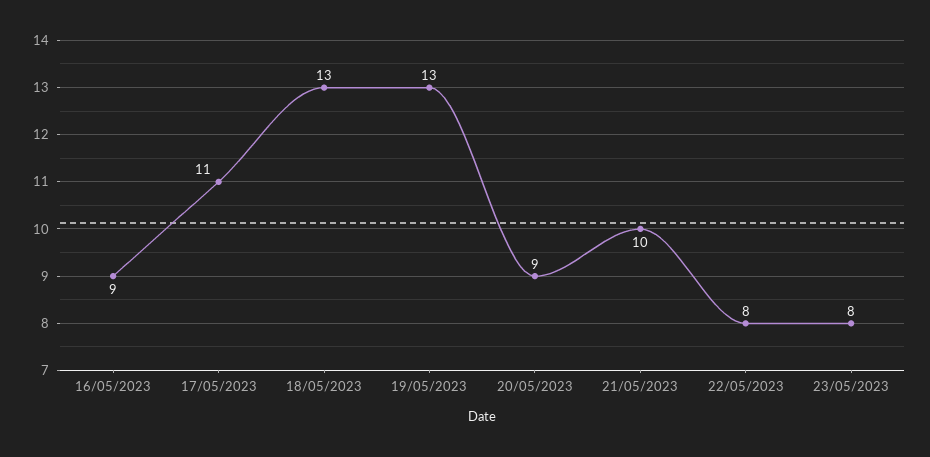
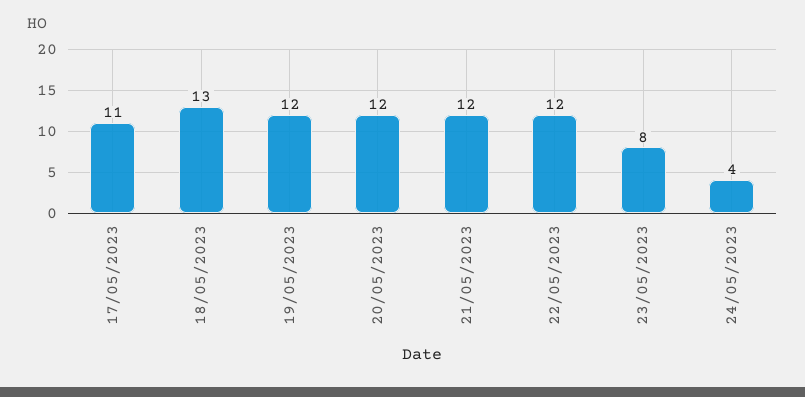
16/05/2023: 9 -> none
19/05/2023: 13 -> 12
20/05/2023: 9 -> 12
21/05/2023: 10 -> 12
22/05/2023: 8 -> 12
24/05/2023: none -> 4

